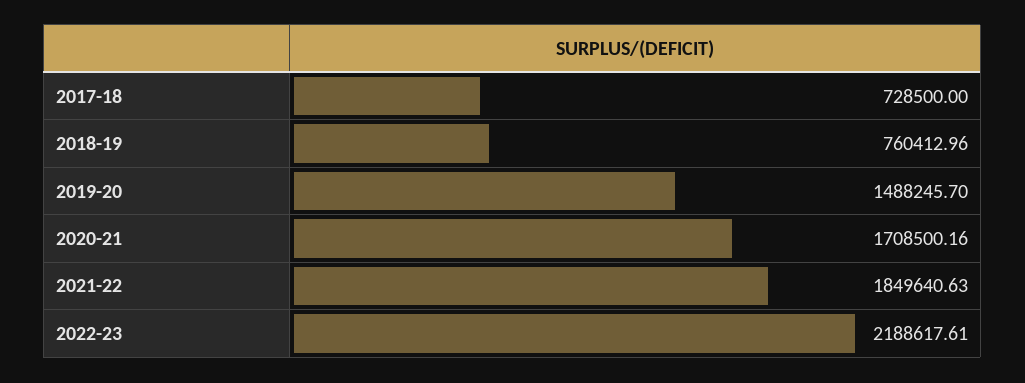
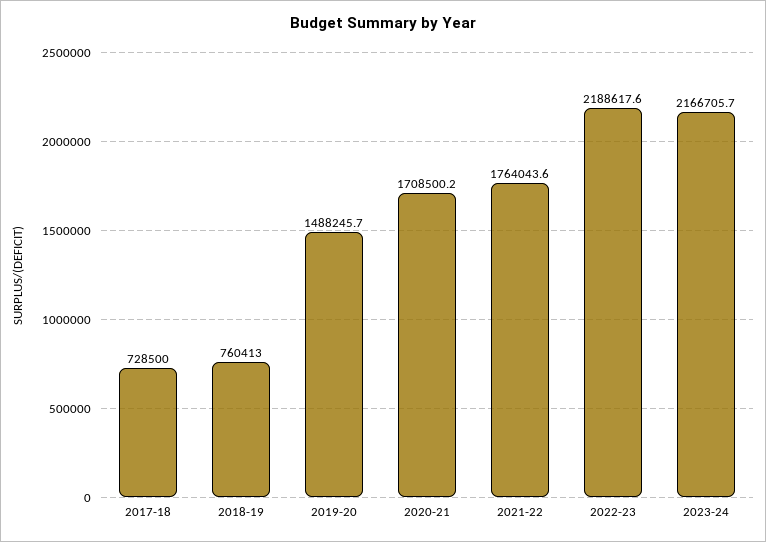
2021-22: 1849640.63 -> 1764043.6
2023-24: none -> 2166705.7

